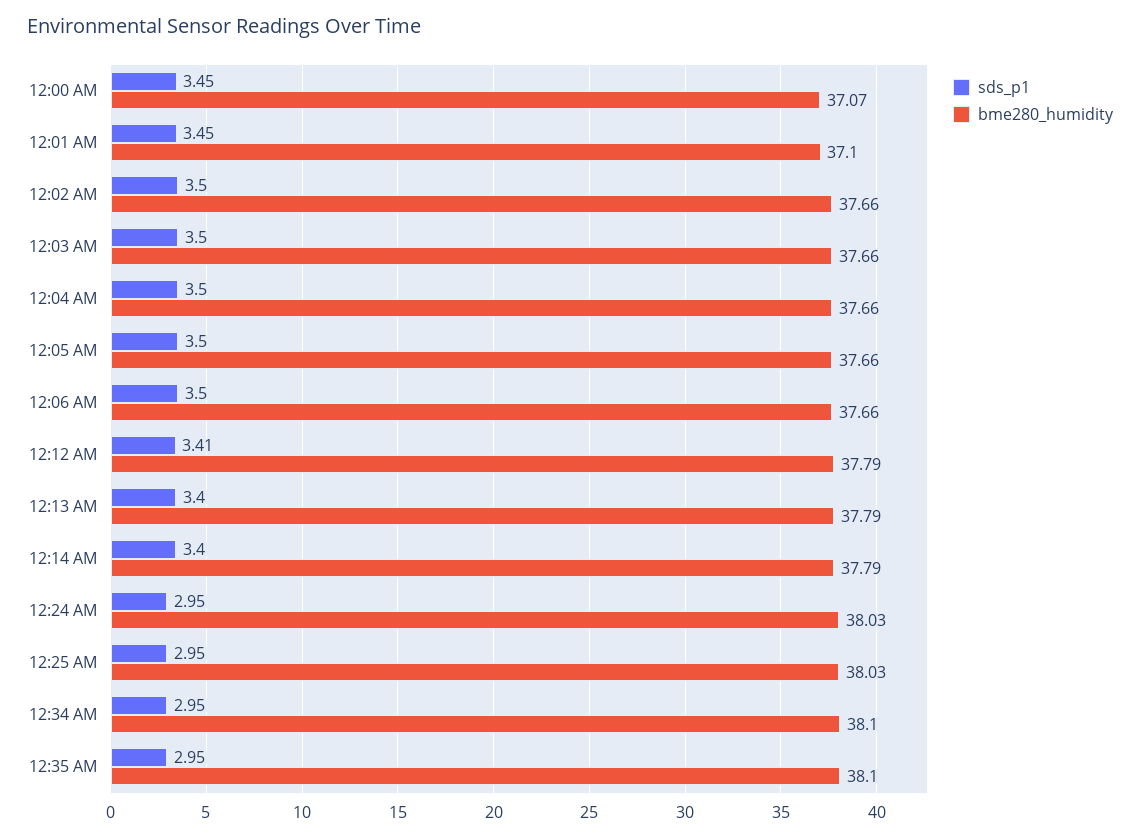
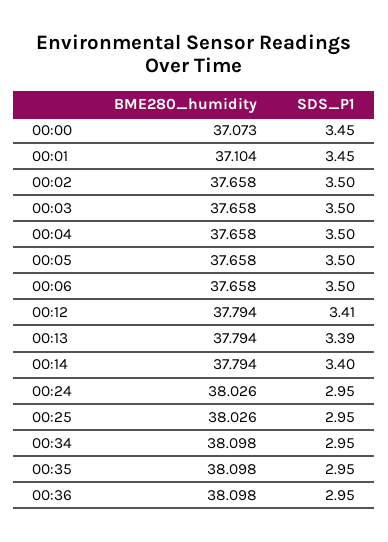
sds_p1, 12:13 AM: 3.4 -> 3.39
bme280_humidity, 00:36: none -> 38.098
sds_p1, 00:36: none -> 2.95

